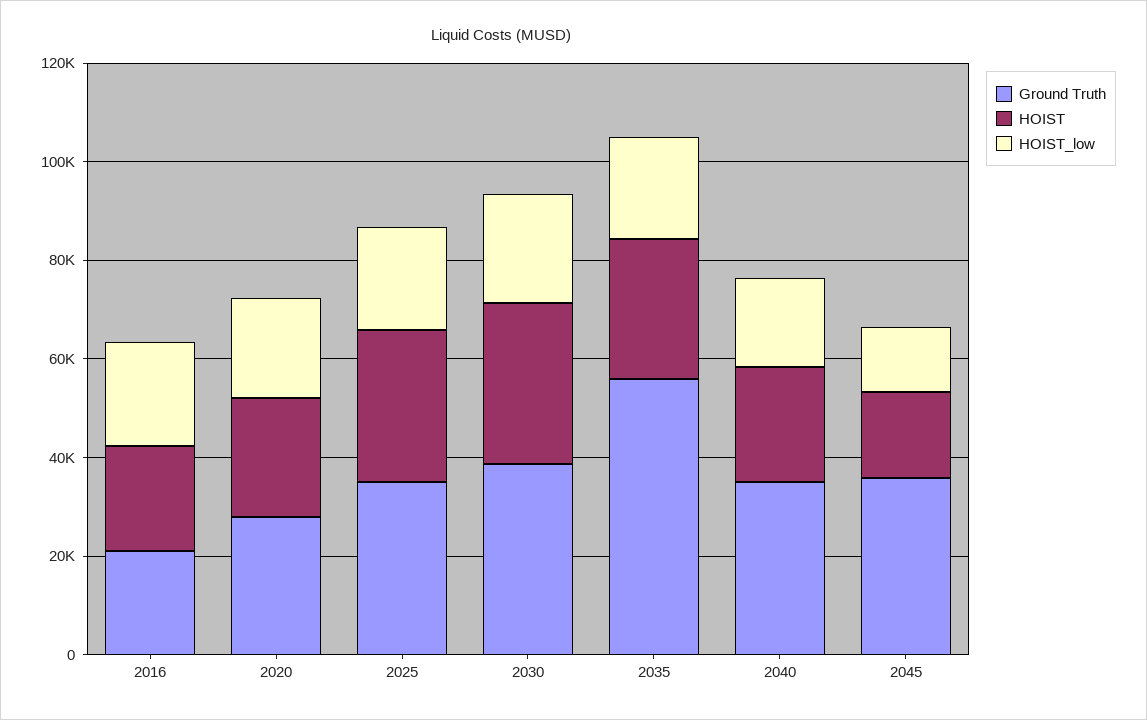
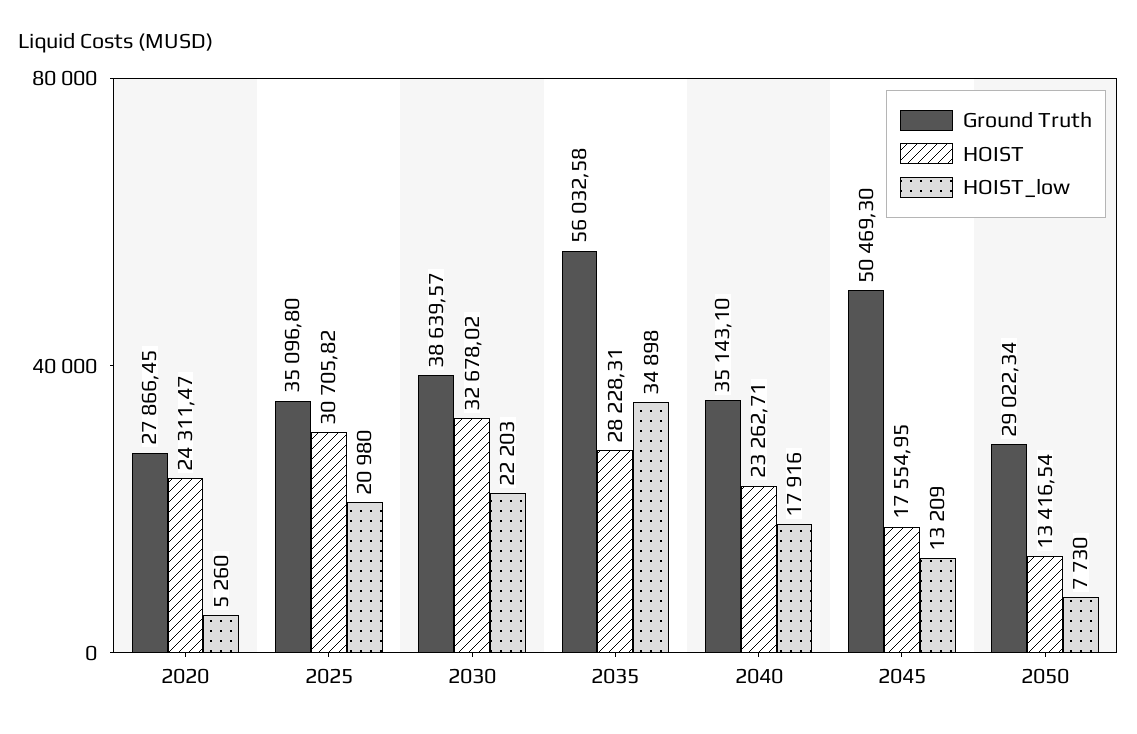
Ground Truth, 2016: 20000 -> none
HOIST, 2016: 20000 -> none
HOIST_low, 2016: 20000 -> none
HOIST_low, 2020: 20000 -> 5260
HOIST_low, 2035: 20000 -> 34898
Ground Truth, 2045: 35000 -> 50469.3
Ground Truth, 2050: none -> 29022.34
HOIST, 2050: none -> 13416.54
HOIST_low, 2050: none -> 7730

